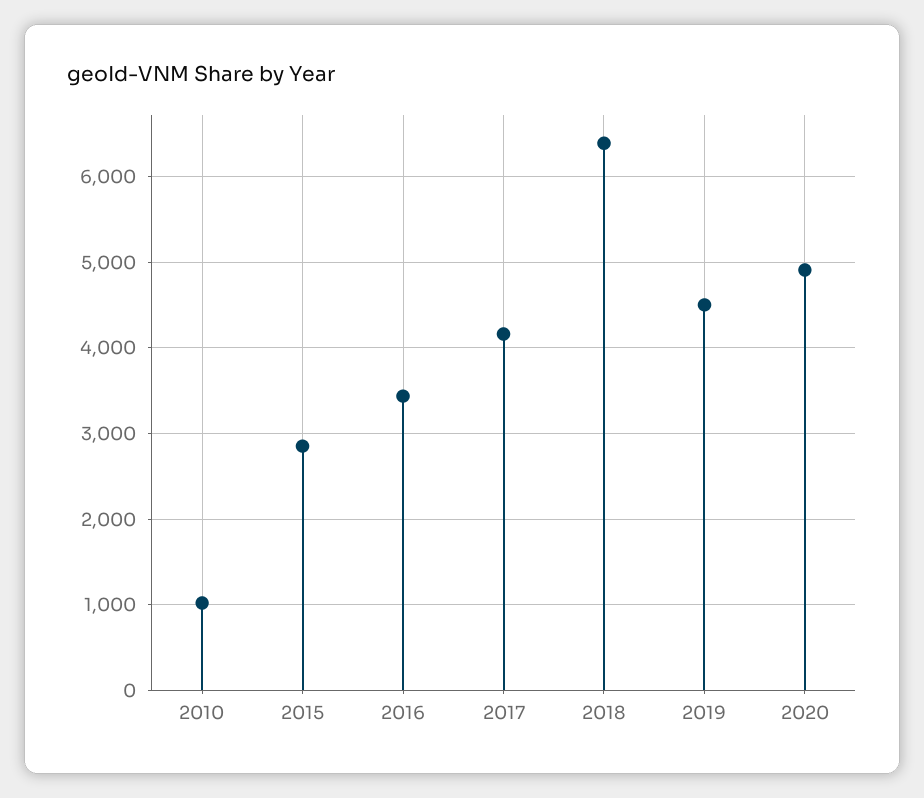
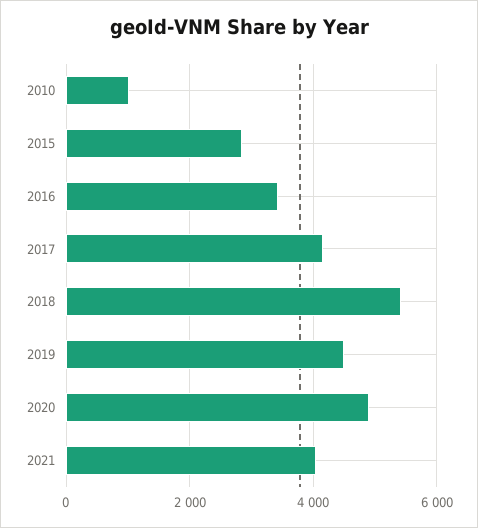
2018: 6400 -> 5400
2021: none -> 4000

